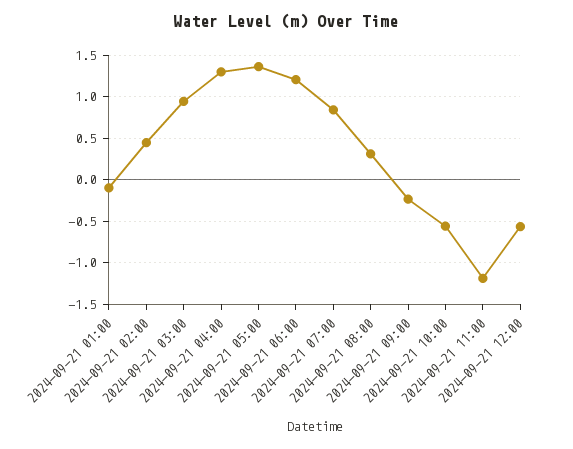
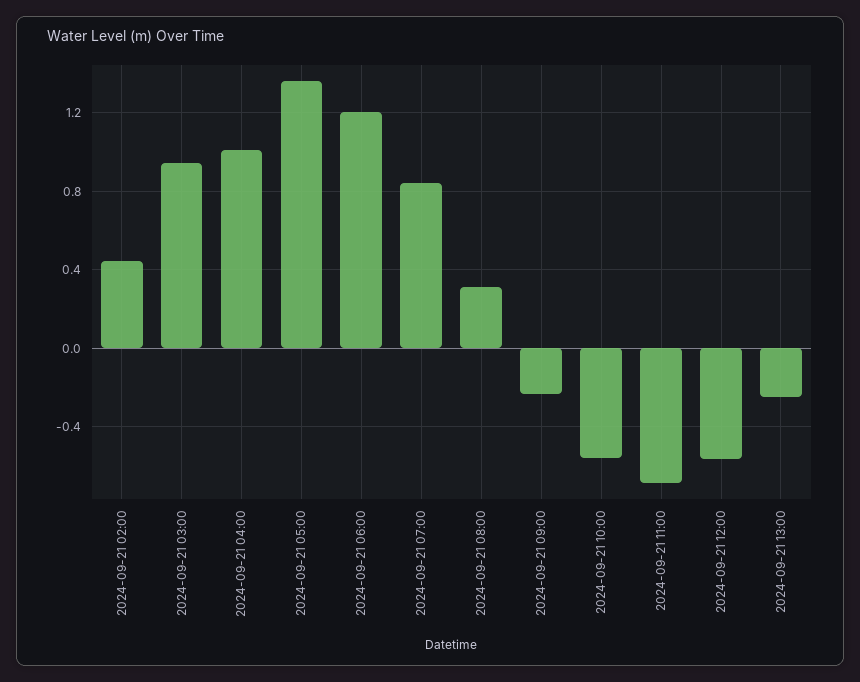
2024-09-21 01:00: -0.1 -> none
2024-09-21 04:00: 1.3 -> 1
2024-09-21 11:00: -1.2 -> -0.7
2024-09-21 13:00: none -> -0.25

